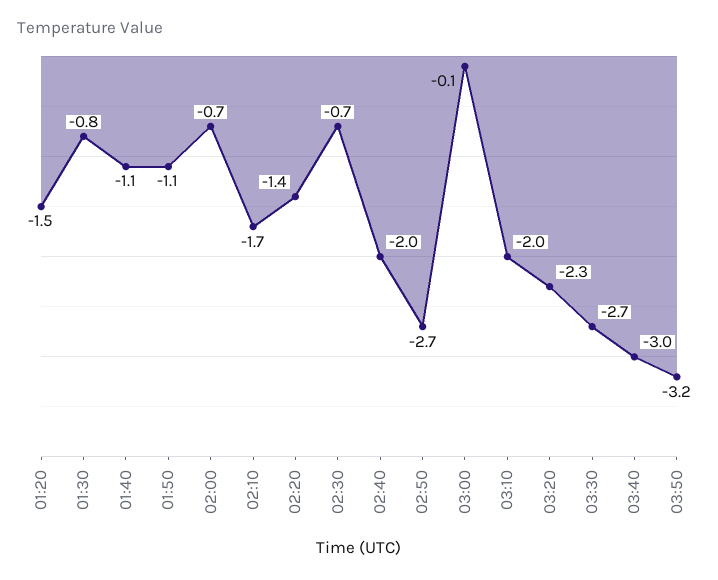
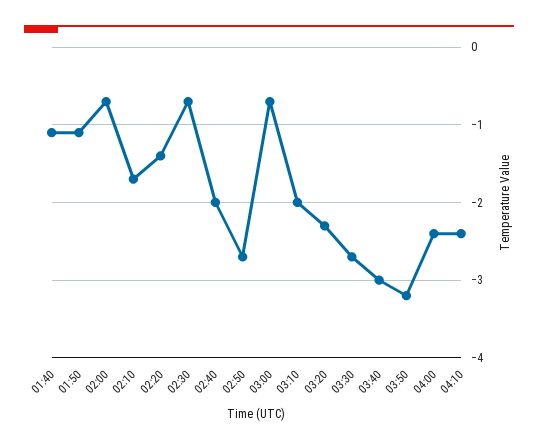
01:20: -1.5 -> none
01:30: -0.8 -> none
03:00: -0.1 -> -0.7
04:00: none -> -2.4
04:10: none -> -2.4

